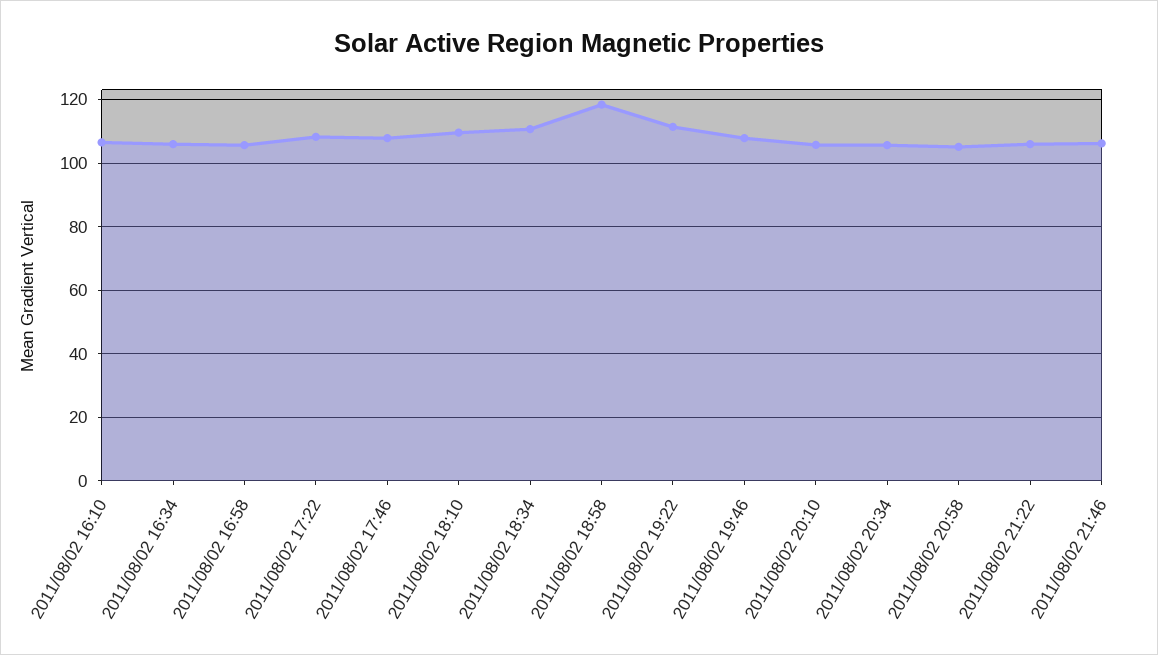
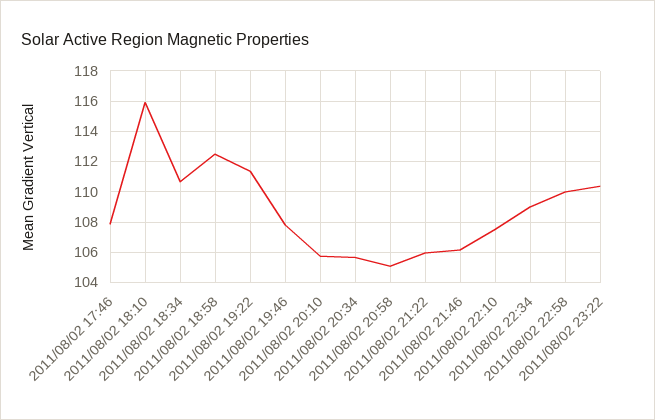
2011/08/02 16:10: 106 -> none
2011/08/02 16:34: 106 -> none
2011/08/02 16:58: 106 -> none
2011/08/02 17:22: 108 -> none
2011/08/02 18:10: 110 -> 116
2011/08/02 18:58: 118 -> 112.5
2011/08/02 22:10: none -> 107.5
2011/08/02 22:34: none -> 109
2011/08/02 22:58: none -> 110
2011/08/02 23:22: none -> 110.5

